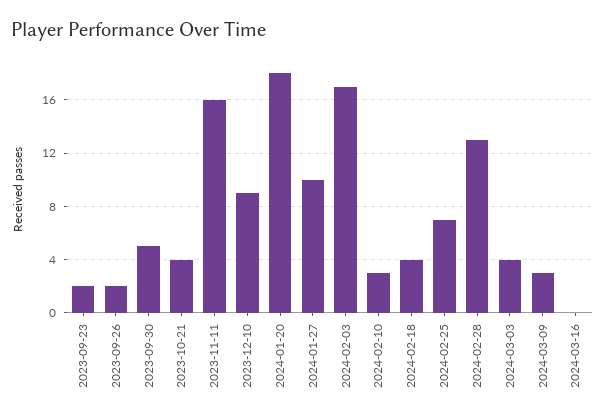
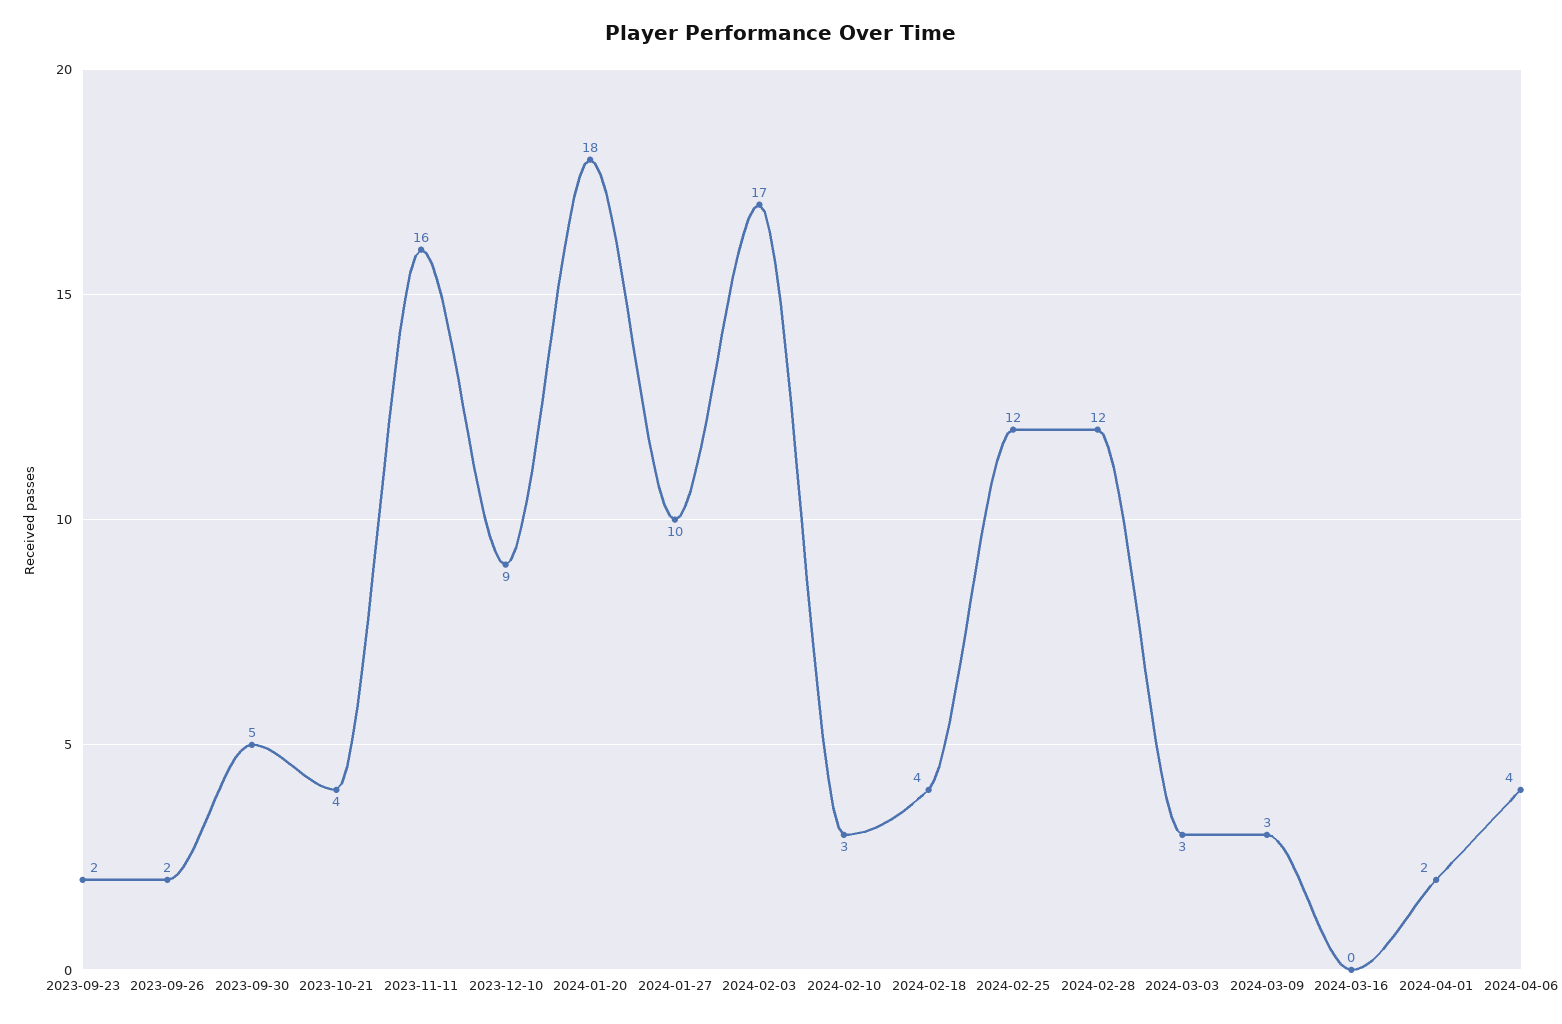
2024-02-25: 7 -> 12
2024-02-28: 13 -> 12
2024-03-03: 4 -> 3
2024-04-01: none -> 2
2024-04-06: none -> 4

